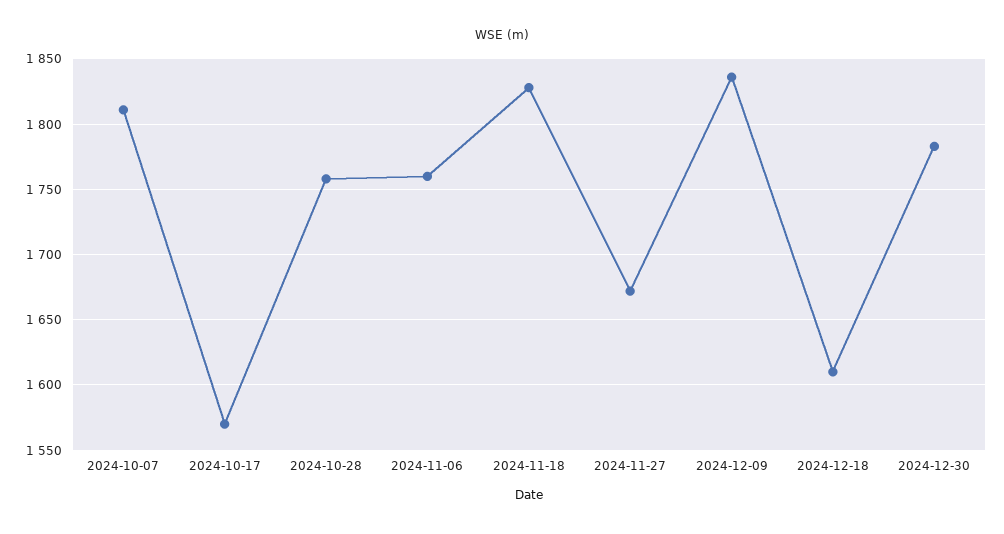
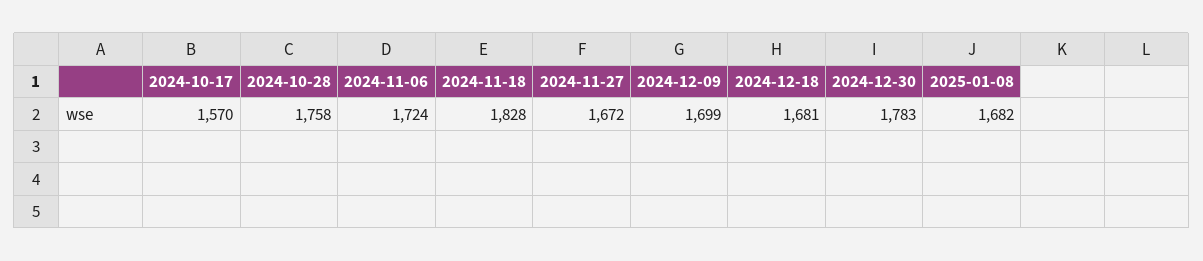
2024-10-07: 1810 -> none
2024-11-06: 1760 -> 1724
2024-12-09: 1835 -> 1699
2024-12-18: 1610 -> 1681
2025-01-08: none -> 1682

